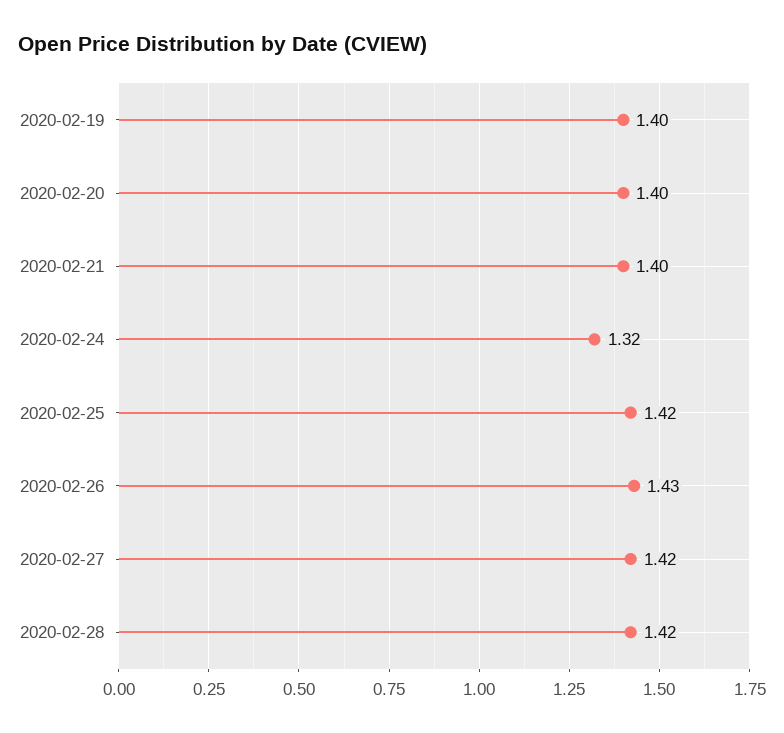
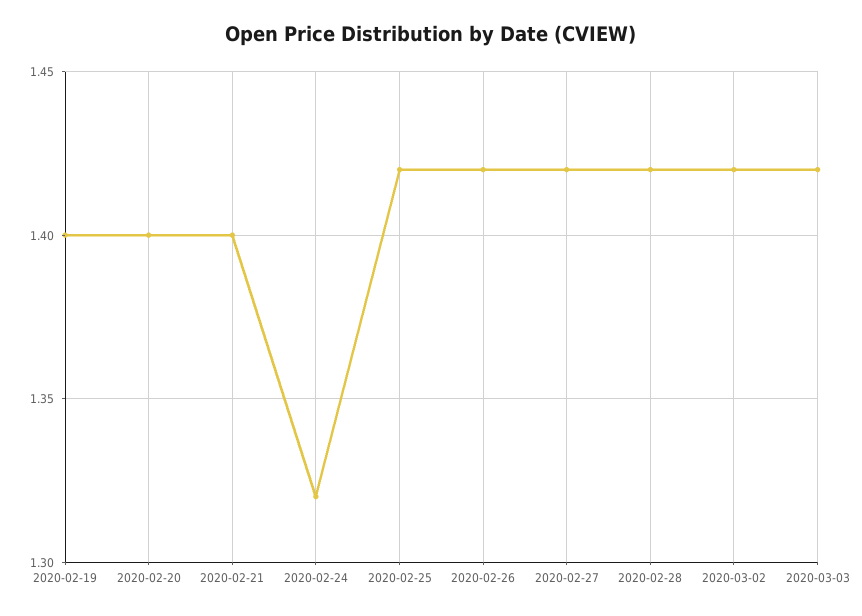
2020-02-26: 1.43 -> 1.42
2020-03-02: none -> 1.42
2020-03-03: none -> 1.42

